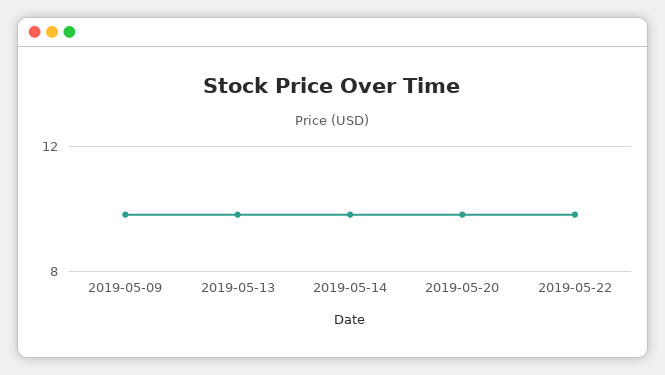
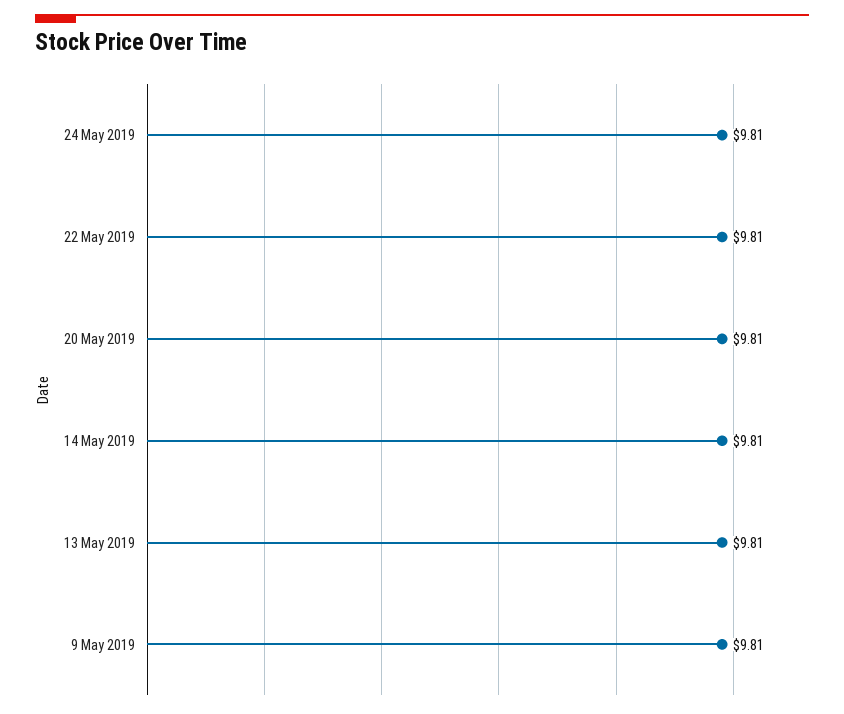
24 May 2019: none -> 9.81

